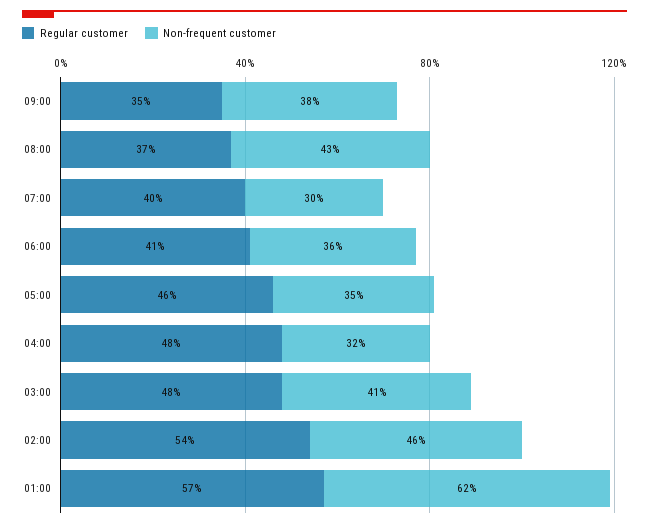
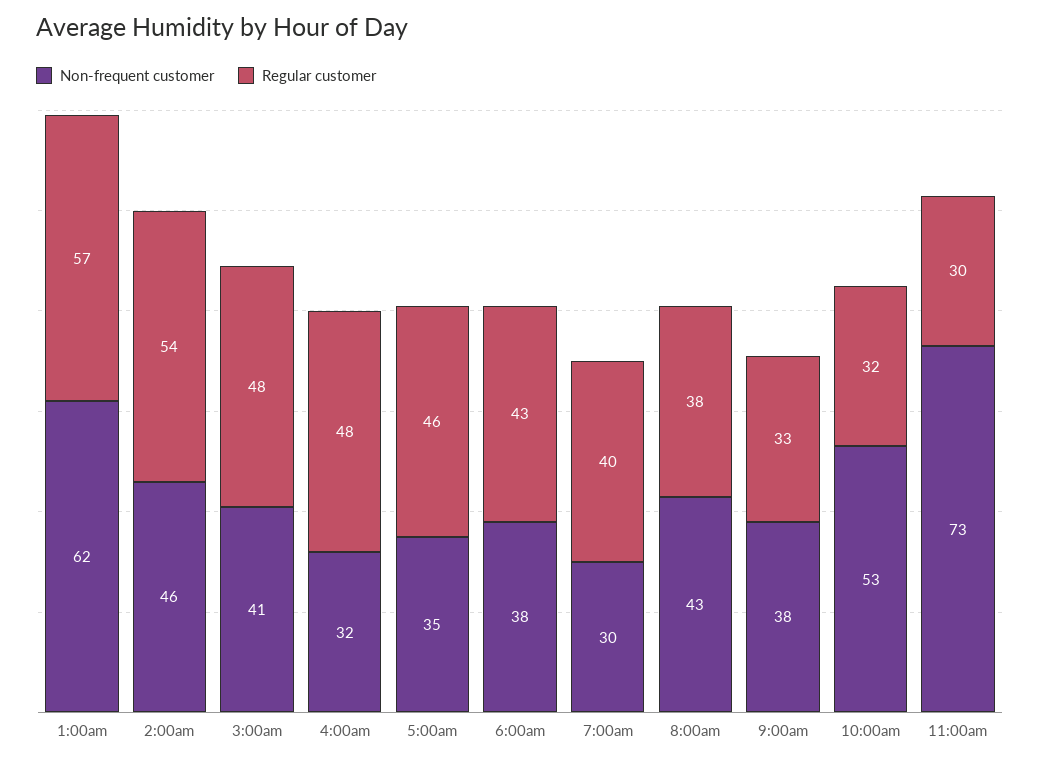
Regular customer, 09:00: 35 -> 33
Regular customer, 08:00: 37 -> 38
Regular customer, 06:00: 41 -> 43
Non-frequent customer, 06:00: 36 -> 38
Non-frequent customer, 10:00am: none -> 53
Regular customer, 10:00am: none -> 32
Non-frequent customer, 11:00am: none -> 73
Regular customer, 11:00am: none -> 30

